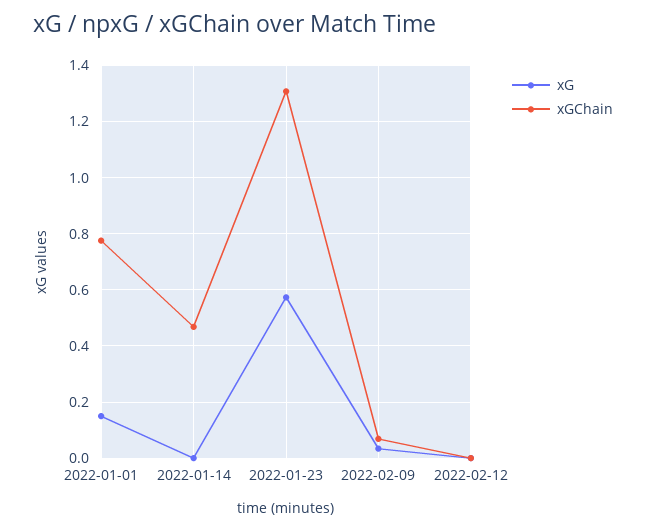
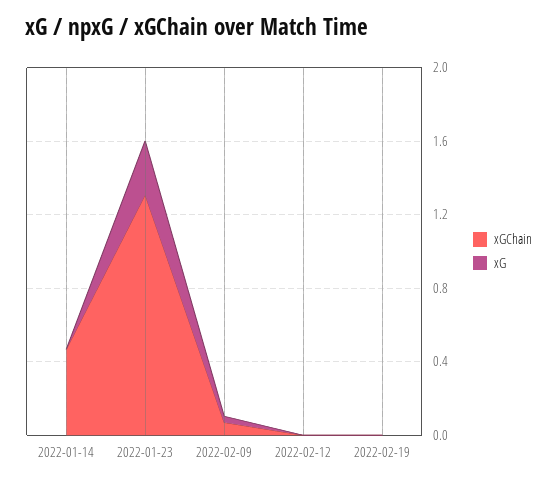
xG, 2022-01-01: 0.15 -> none
xGChain, 2022-01-01: 0.775 -> none
xG, 2022-01-23: 0.575 -> 0.3
xGChain, 2022-02-19: none -> 0
xG, 2022-02-19: none -> 0

